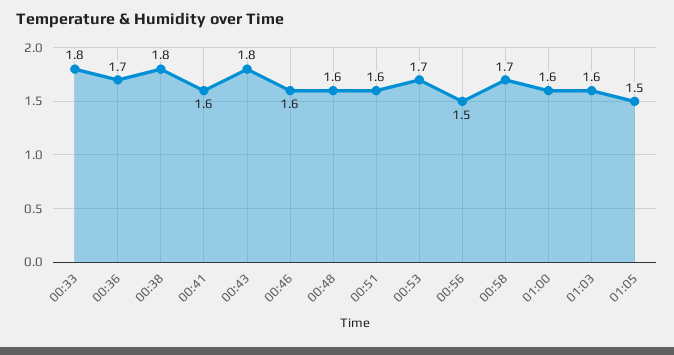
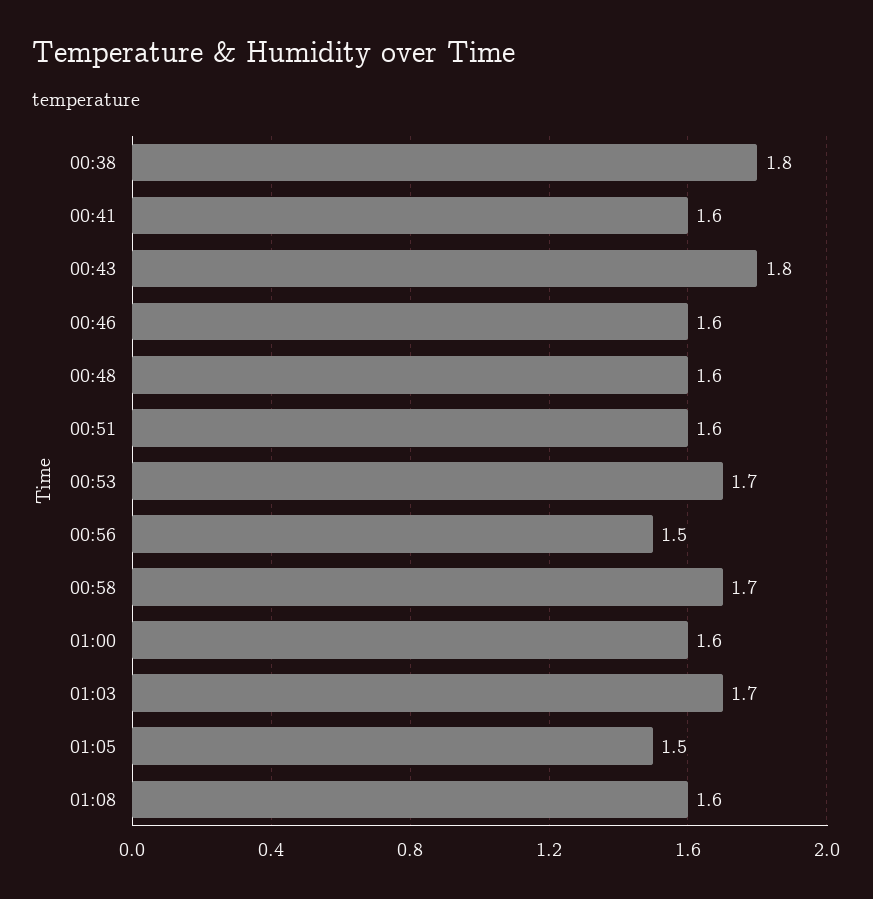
00:33: 1.8 -> none
00:36: 1.7 -> none
01:03: 1.6 -> 1.7
01:08: none -> 1.6

